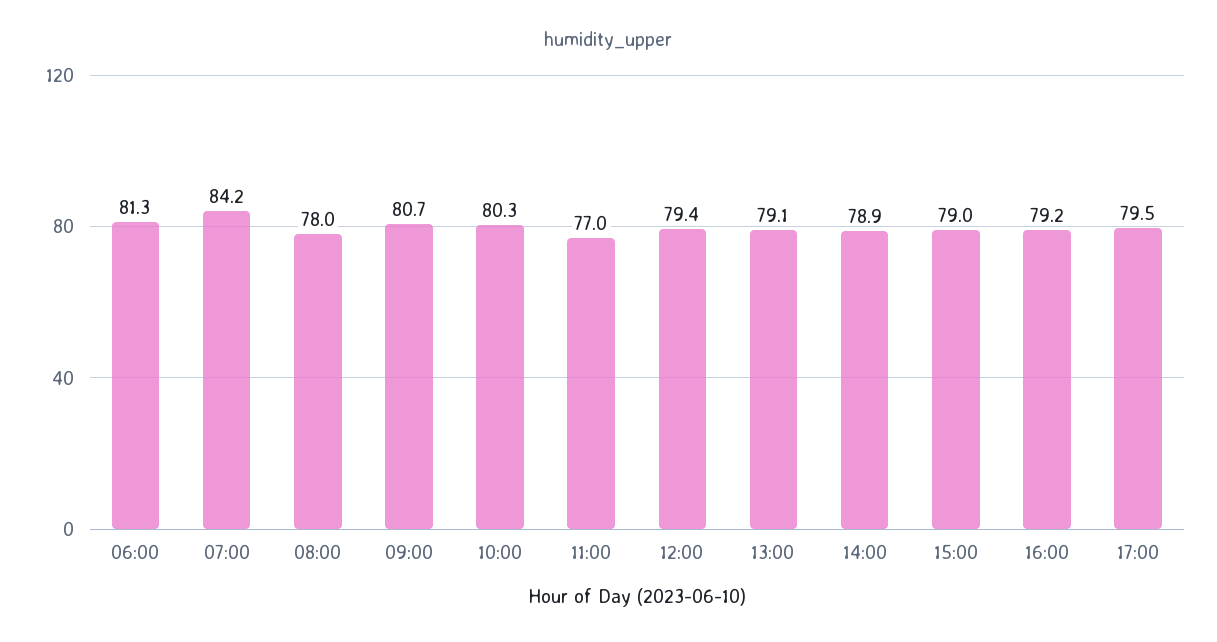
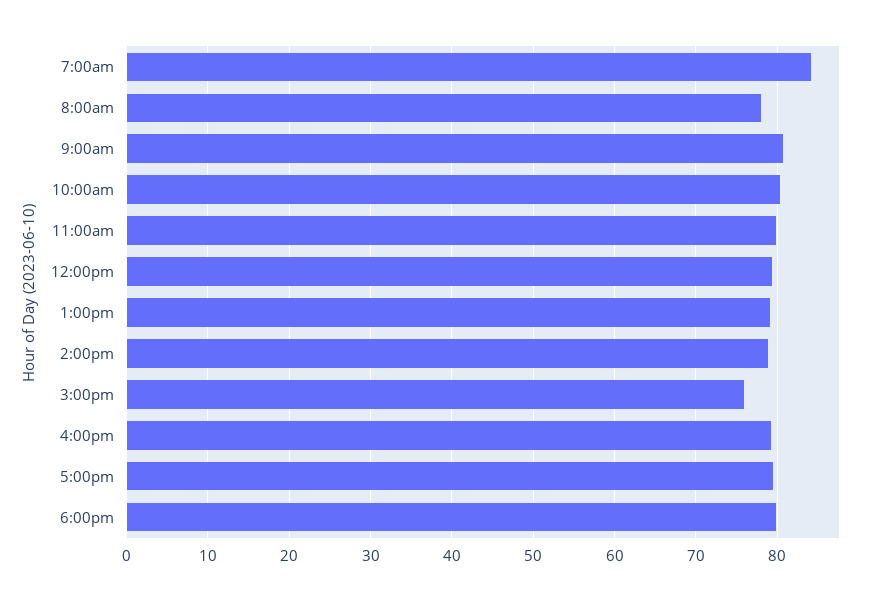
06:00: 81.3 -> none
11:00: 77 -> 80
15:00: 79 -> 76
6:00pm: none -> 80

